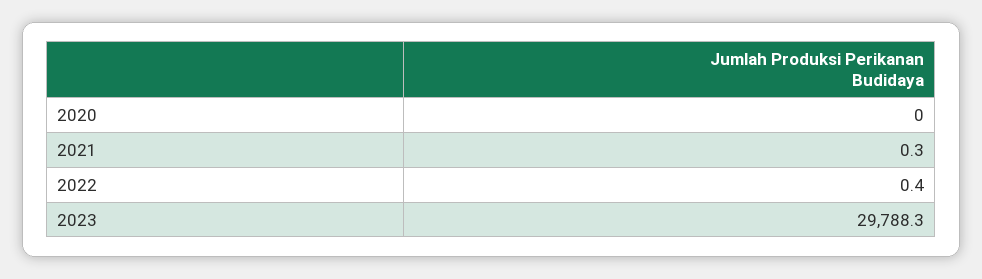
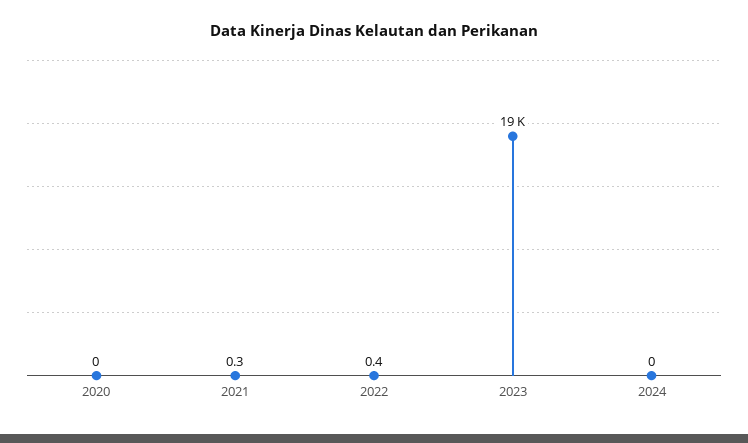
2023: 29788.3 -> 19000
2024: none -> 0

